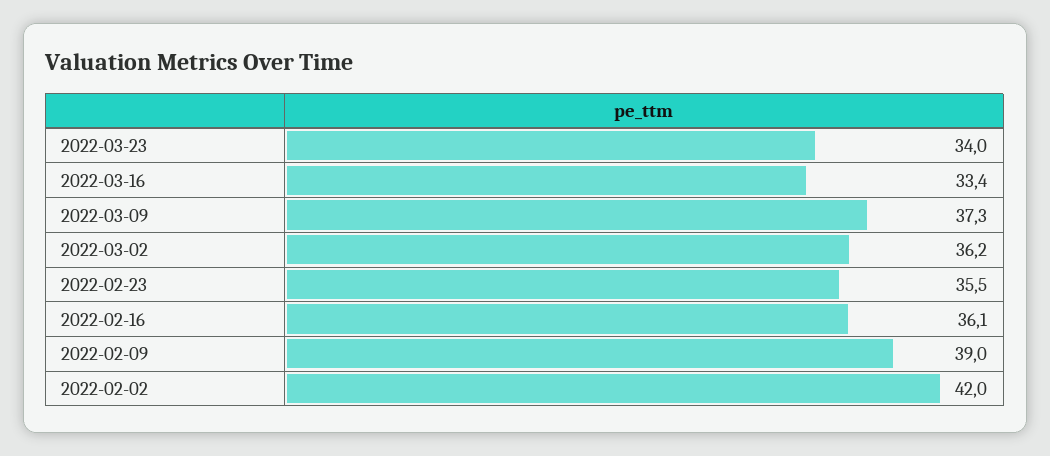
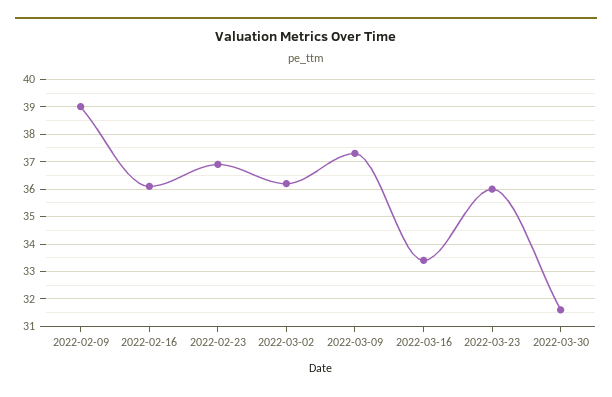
2022-03-23: 34 -> 36
2022-02-23: 35.5 -> 37
2022-02-02: 42 -> none
2022-03-30: none -> 31.5

